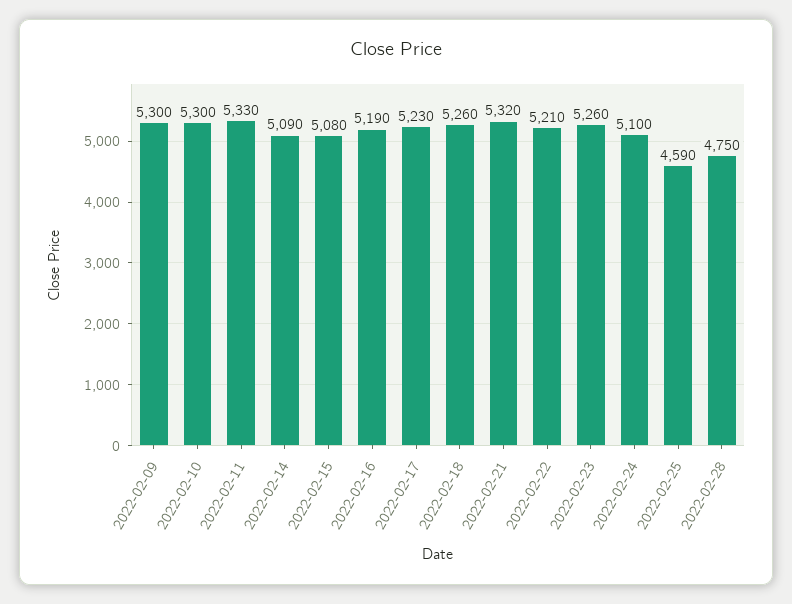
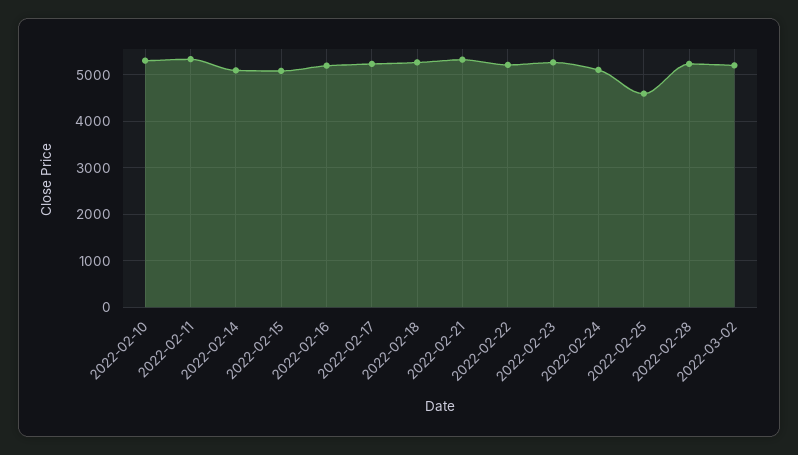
2022-02-09: 5300 -> none
2022-02-28: 4750 -> 5200
2022-03-02: none -> 5200

